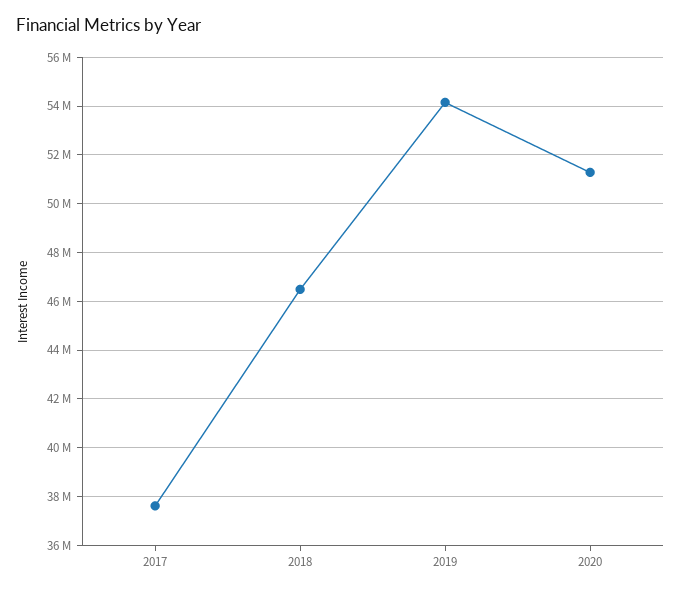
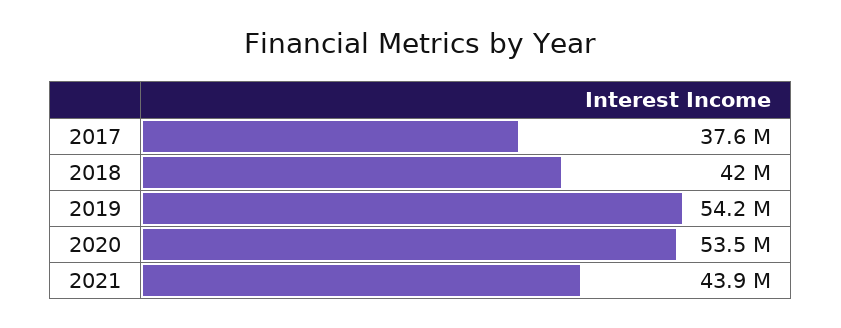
2018: 46500000 -> 42000000
2020: 51250000 -> 53500000
2021: none -> 43900000

